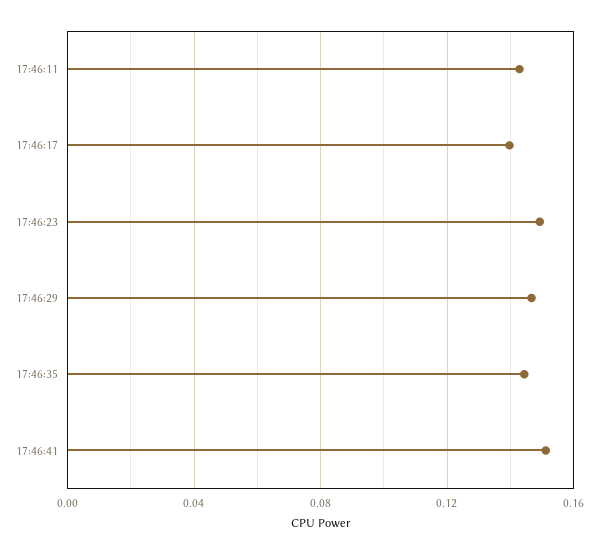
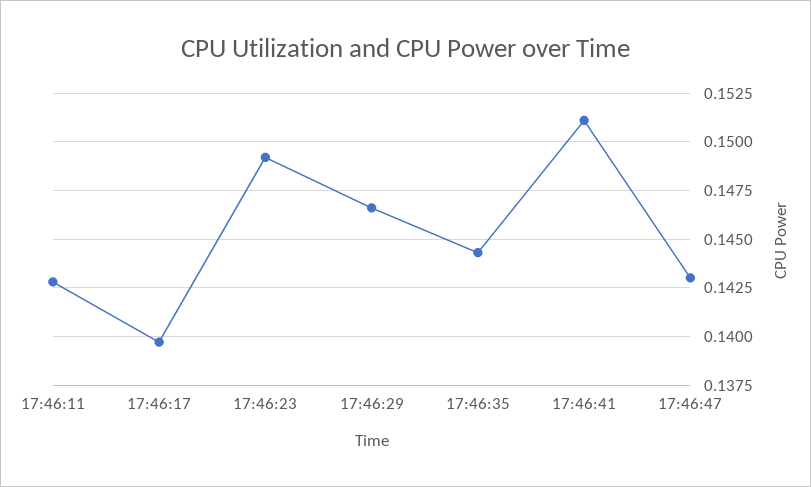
17:46:47: none -> 0.143

